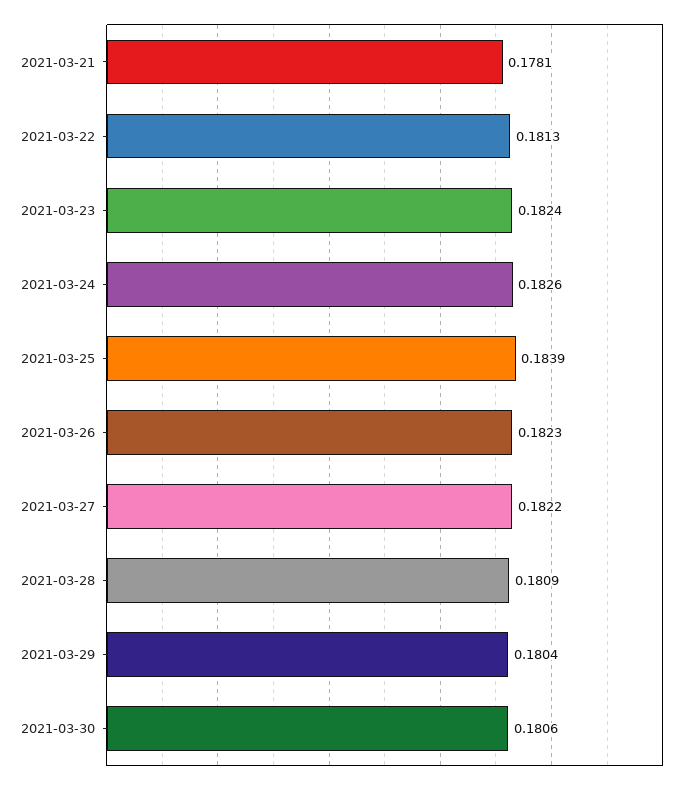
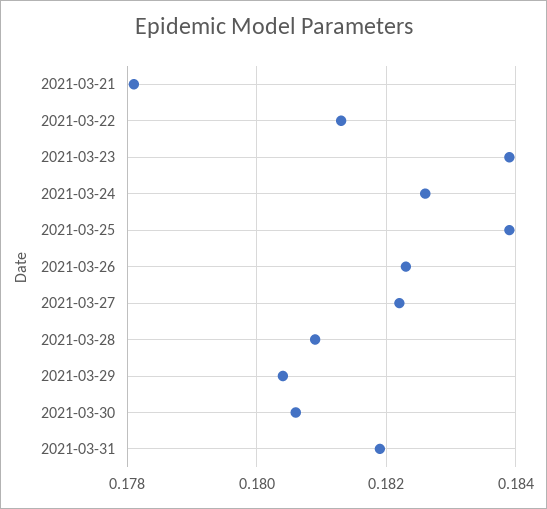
2021-03-23: 0.1824 -> 0.184
2021-03-31: none -> 0.182

